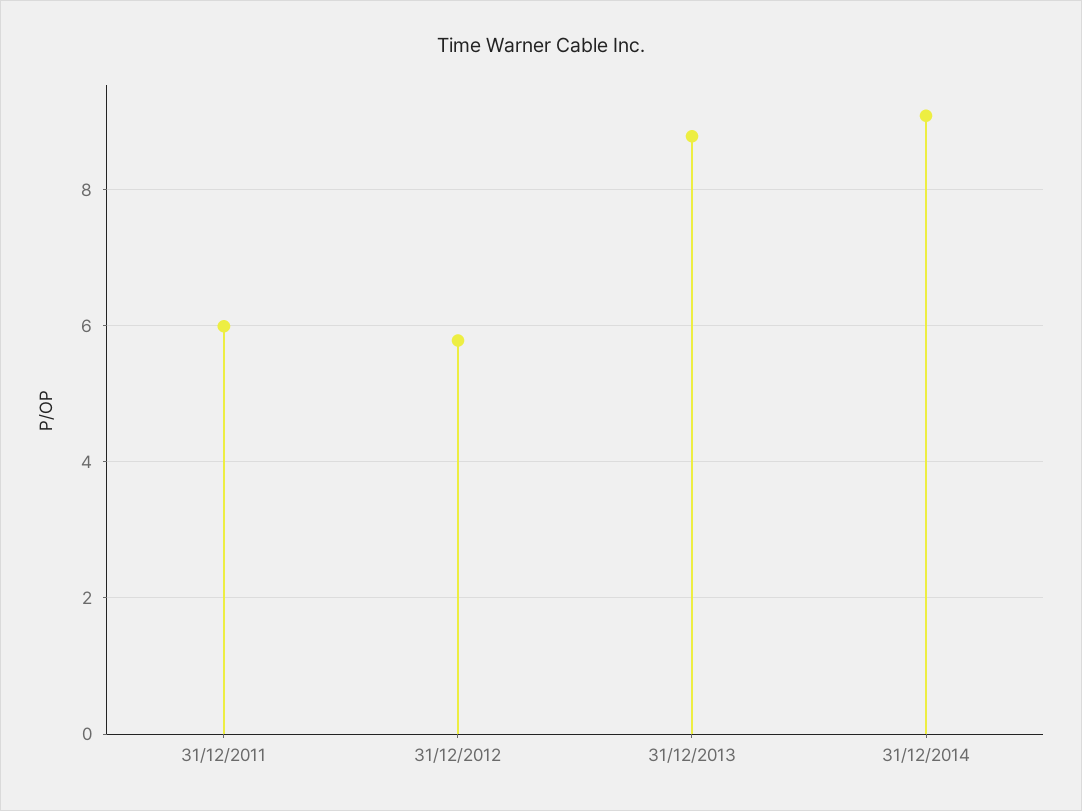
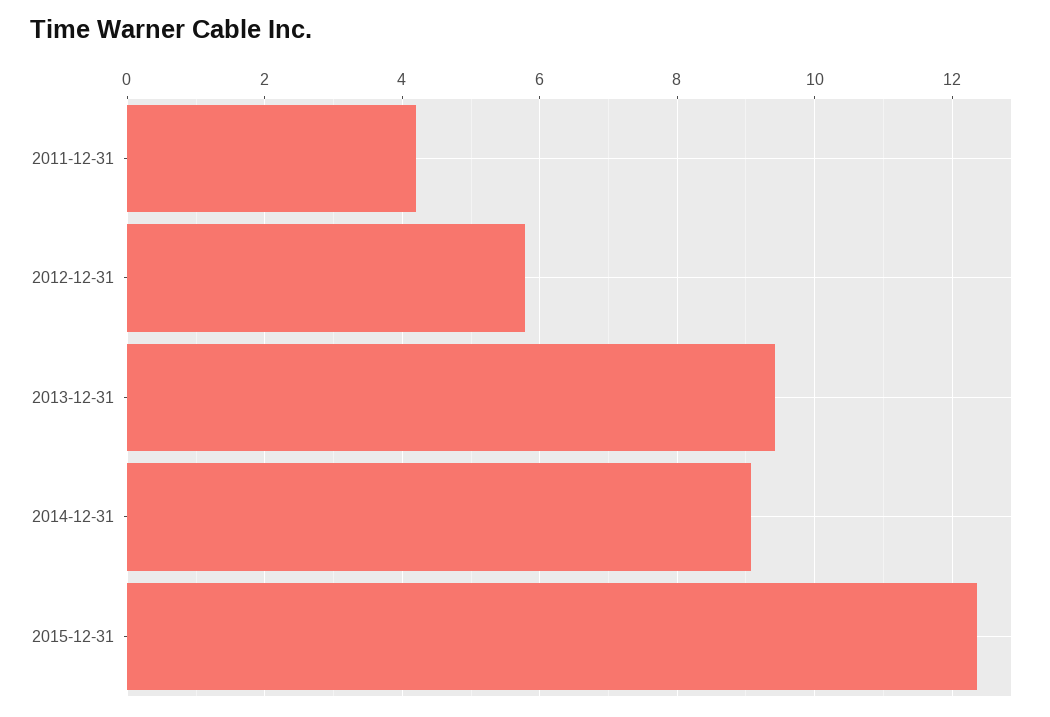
31/12/2011: 6 -> 4.2
31/12/2013: 8.8 -> 9.4
2015-12-31: none -> 12.4

